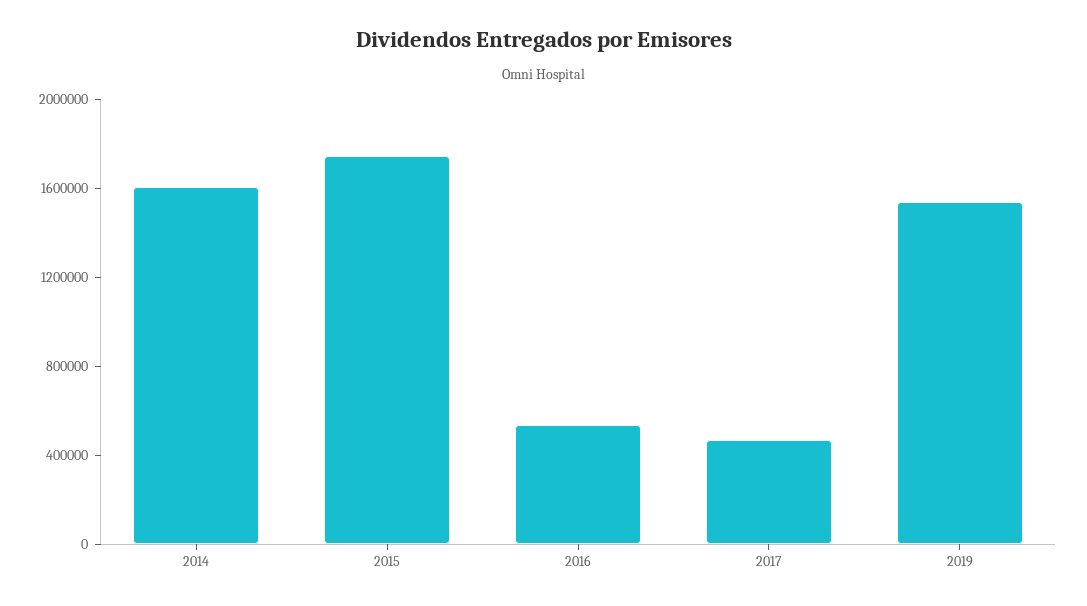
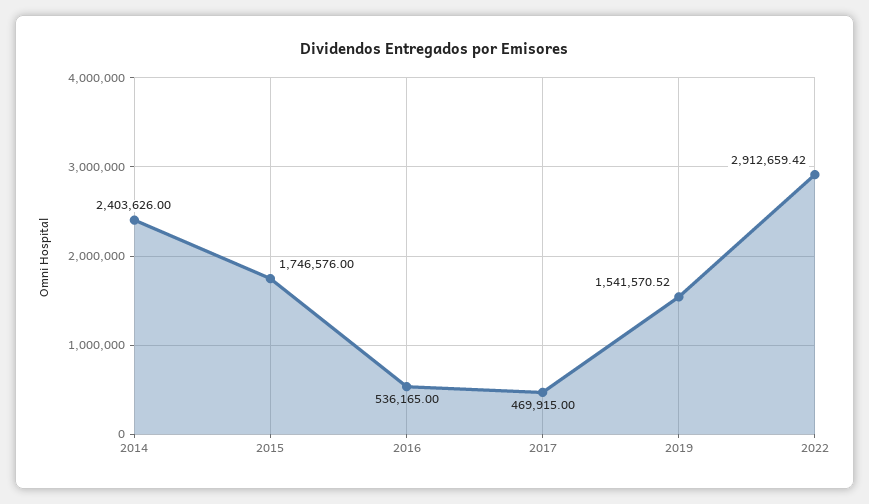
2014: 1600000 -> 2403626
2022: none -> 2912659.42

